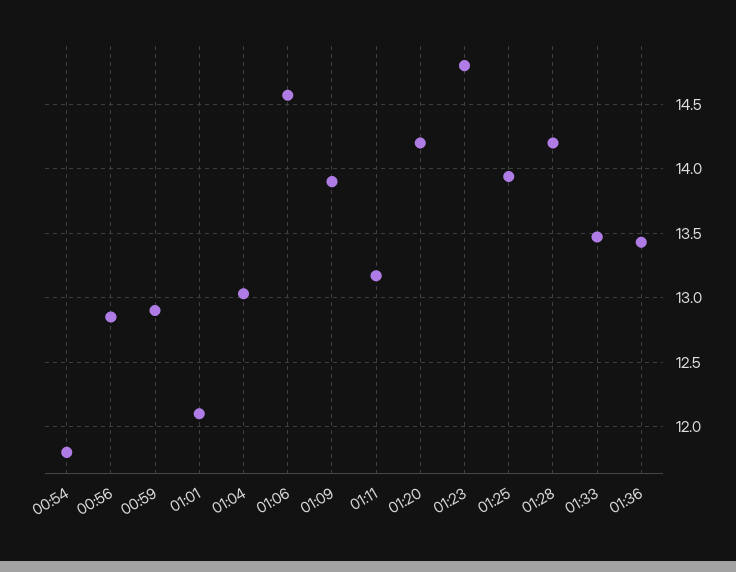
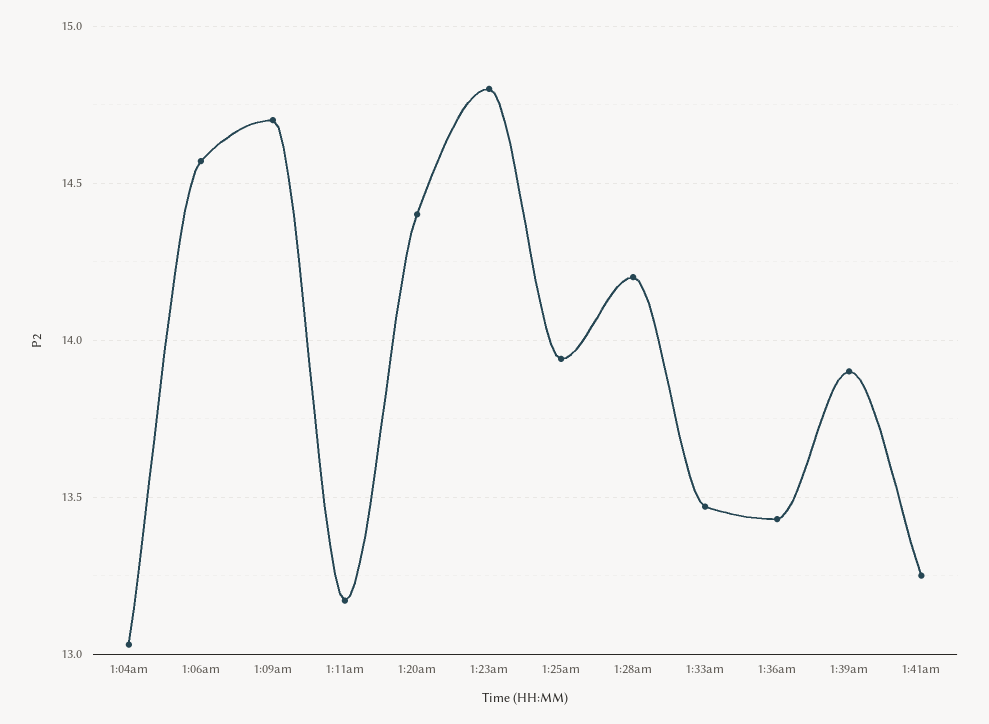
00:54: 11.8 -> none
00:56: 12.85 -> none
00:59: 12.9 -> none
01:01: 12.1 -> none
01:09: 13.9 -> 14.7
01:20: 14.2 -> 14.4
1:39am: none -> 13.9
1:41am: none -> 13.25

